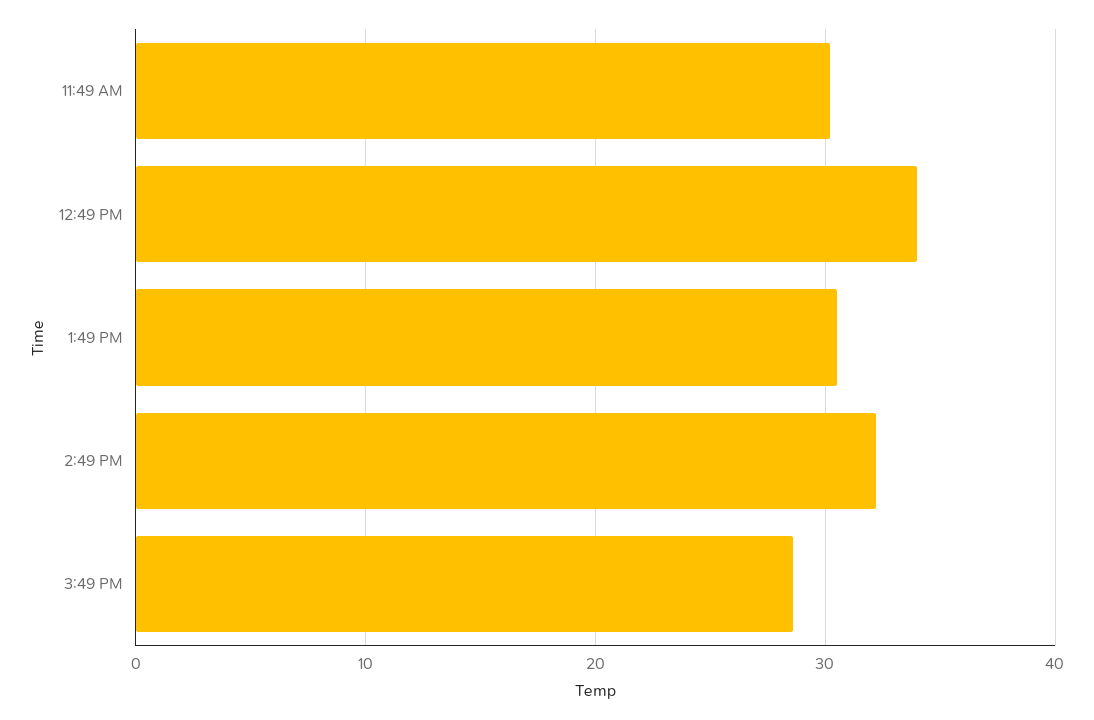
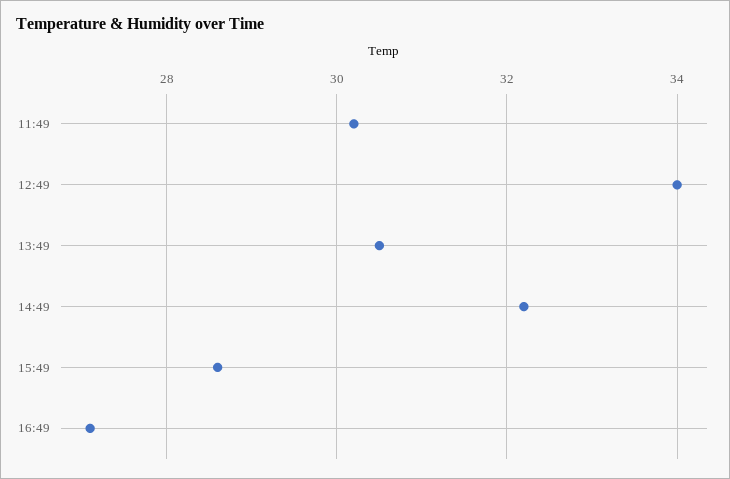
16:49: none -> 27

